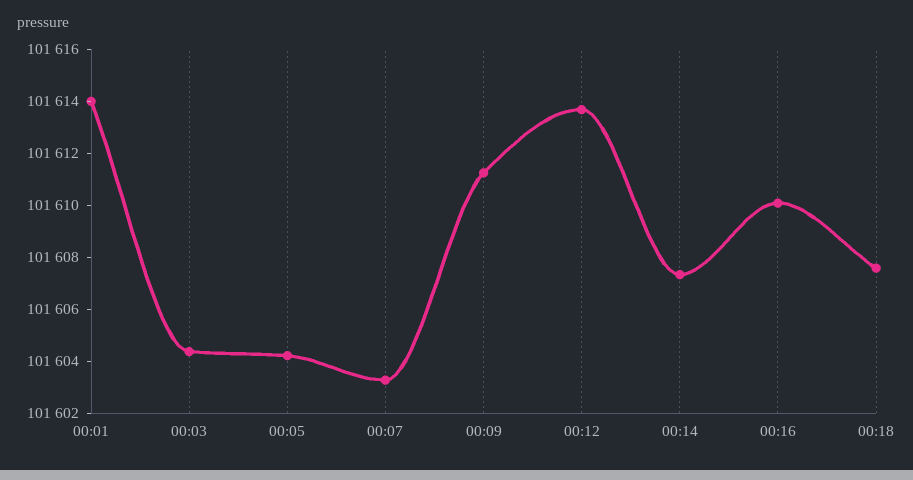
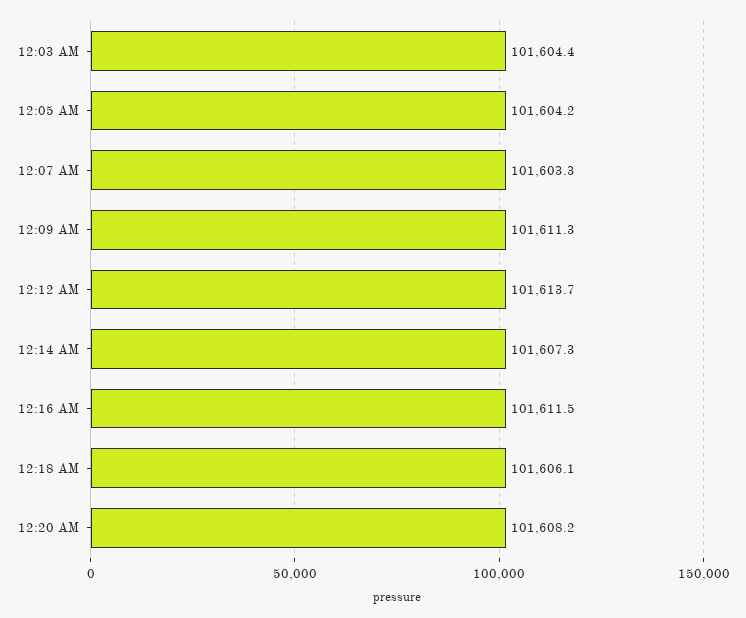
00:01: 101614 -> none
00:16: 101610 -> 101611.5
00:18: 101607.5 -> 101606.1
12:20 AM: none -> 101608.2

